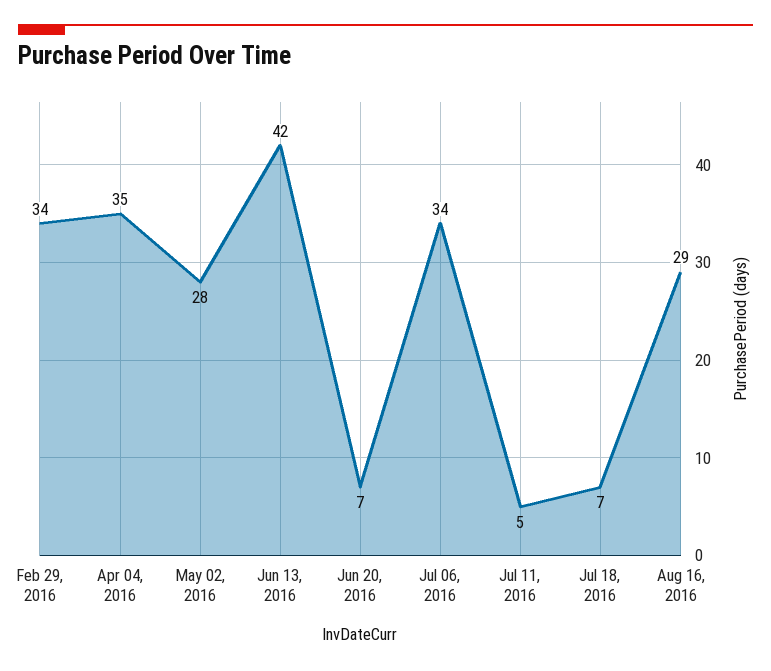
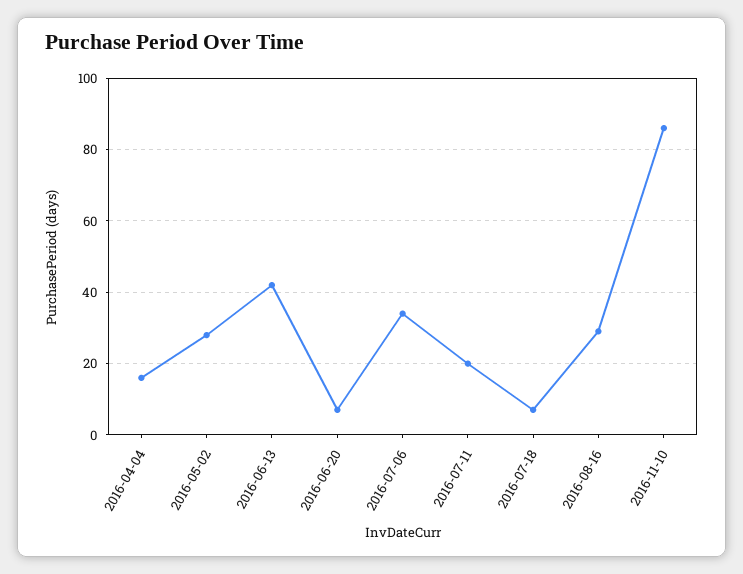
Feb 29, 2016: 34 -> none
Apr 04, 2016: 35 -> 15
Jul 11, 2016: 5 -> 20
2016-11-10: none -> 85

